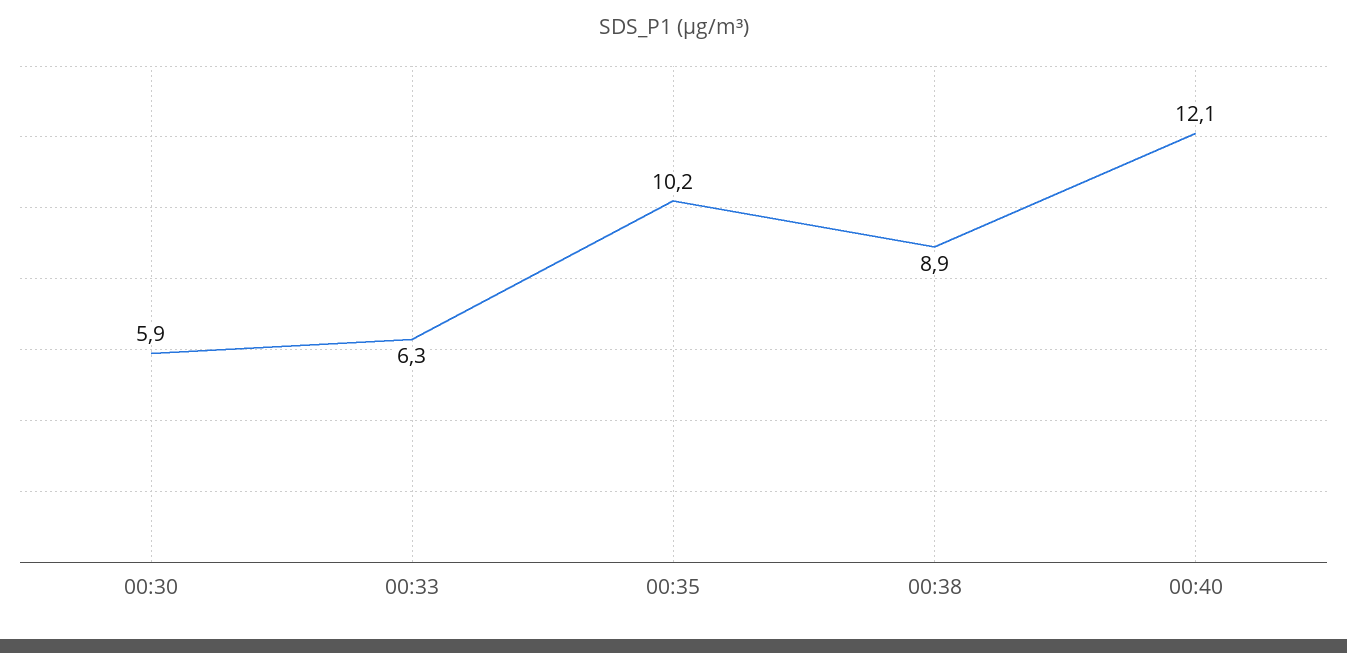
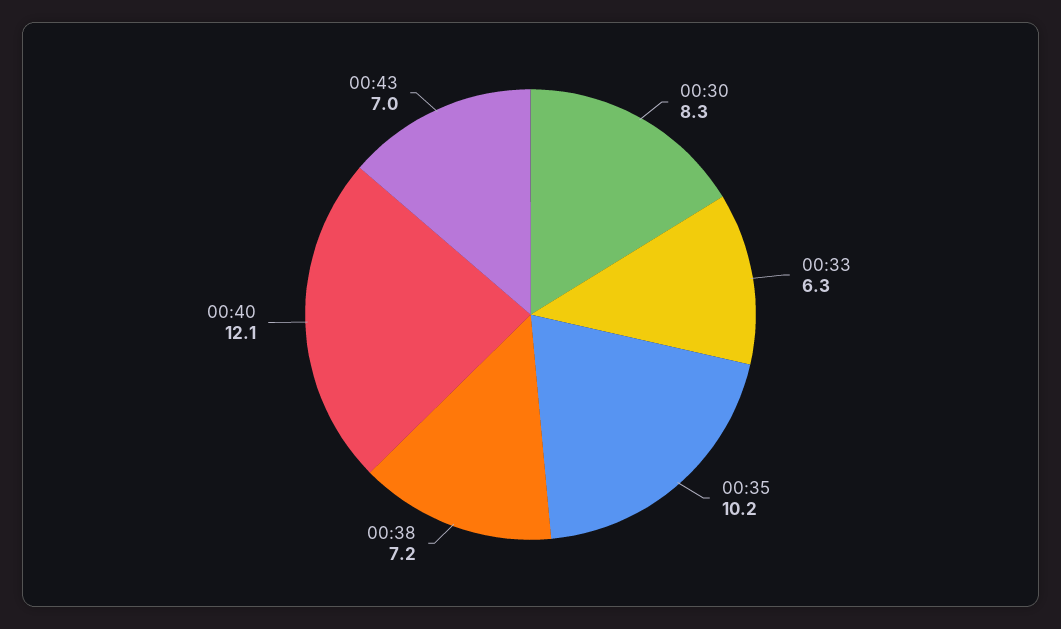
00:30: 5.9 -> 8.3
00:38: 8.9 -> 7.2
00:43: none -> 7

